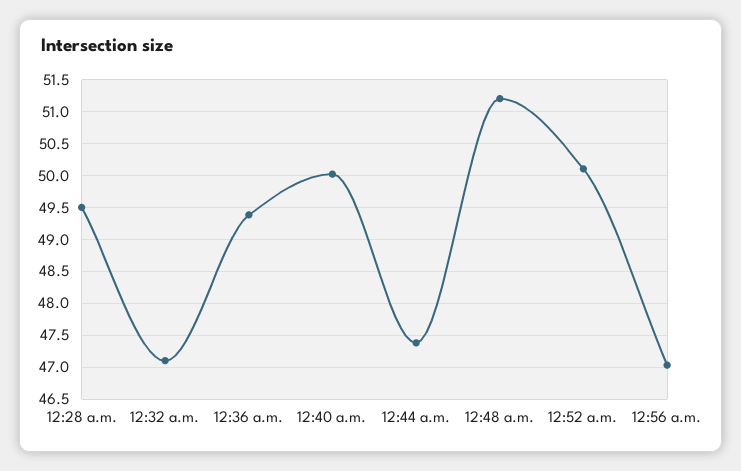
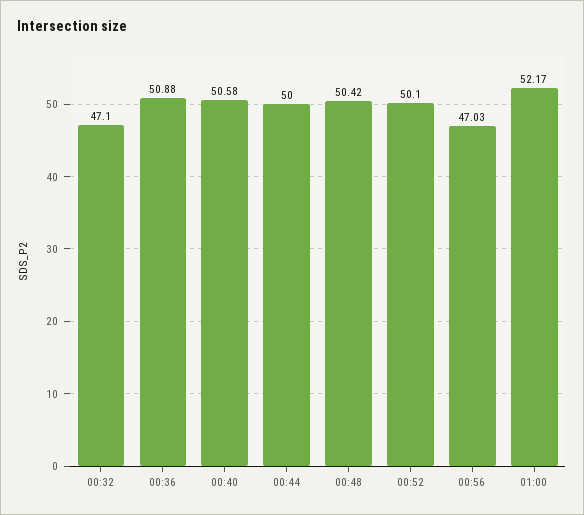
12:28 a.m.: 49.5 -> none
12:36 a.m.: 49.4 -> 50.88
12:40 a.m.: 50 -> 50.58
12:44 a.m.: 47.4 -> 50
12:48 a.m.: 51.2 -> 50.42
01:00: none -> 52.17

